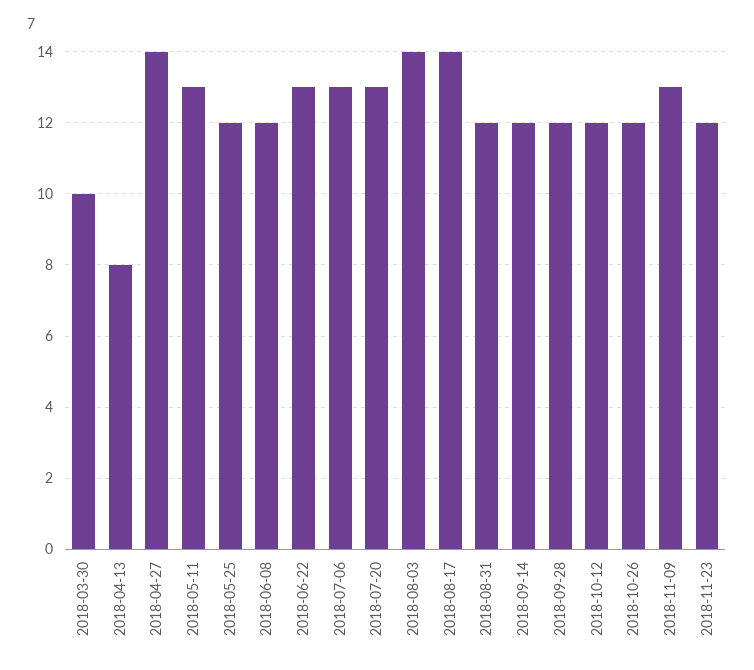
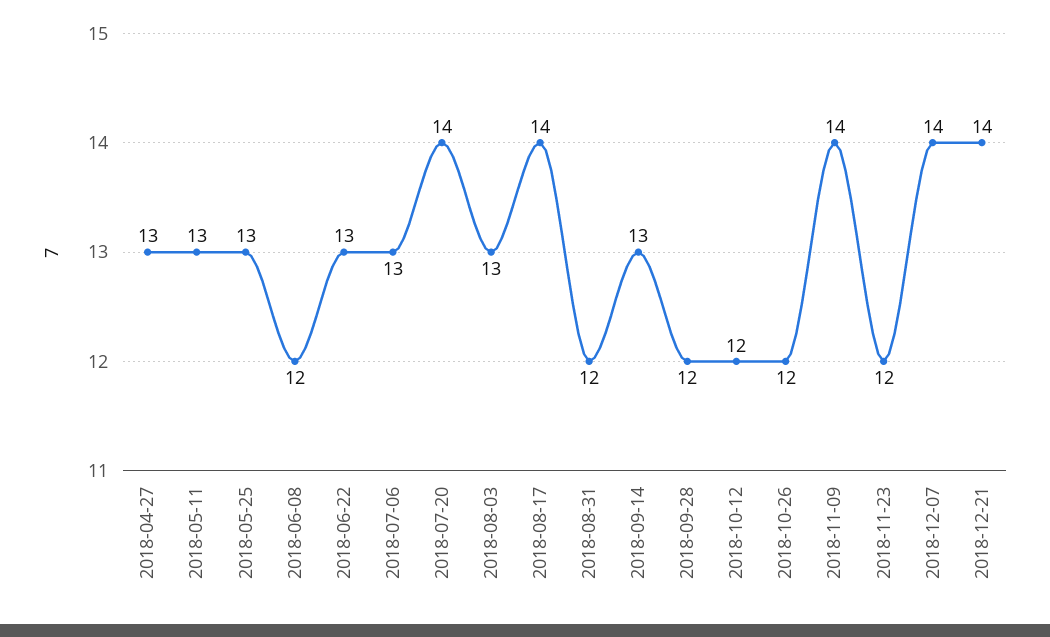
2018-03-30: 10 -> none
2018-04-13: 8 -> none
2018-04-27: 14 -> 13
2018-05-25: 12 -> 13
2018-07-20: 13 -> 14
2018-08-03: 14 -> 13
2018-09-14: 12 -> 13
2018-11-09: 13 -> 14
2018-12-07: none -> 14
2018-12-21: none -> 14

